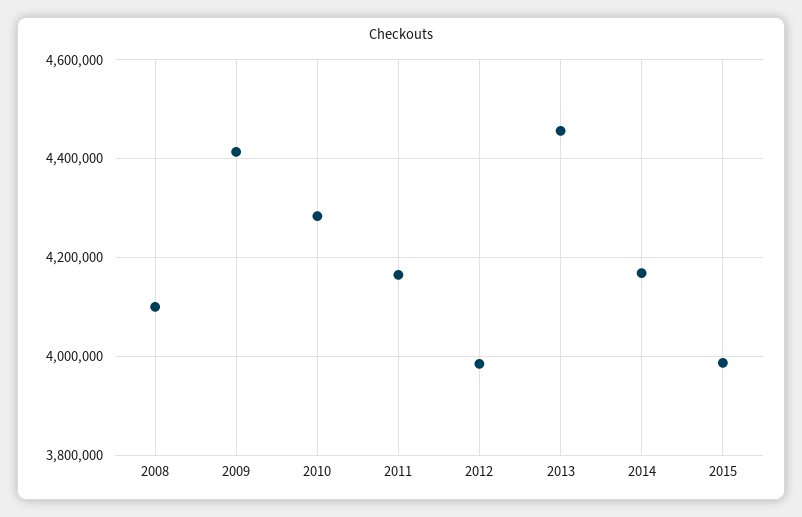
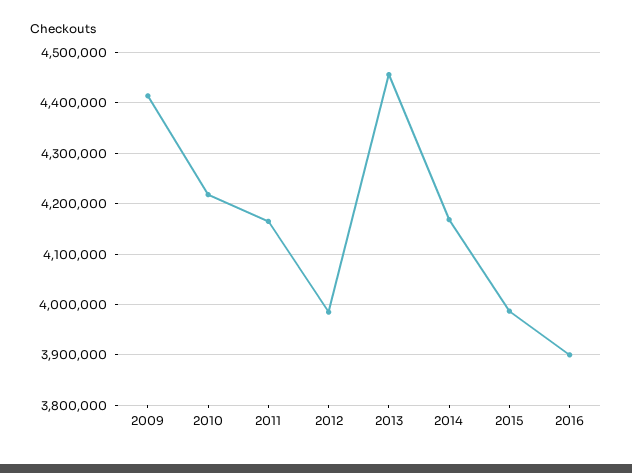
2008: 4100000 -> none
2010: 4280000 -> 4220000
2016: none -> 3900000

